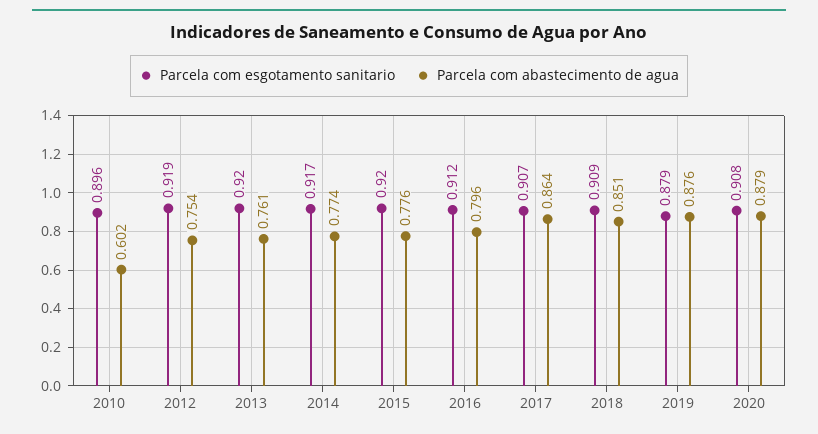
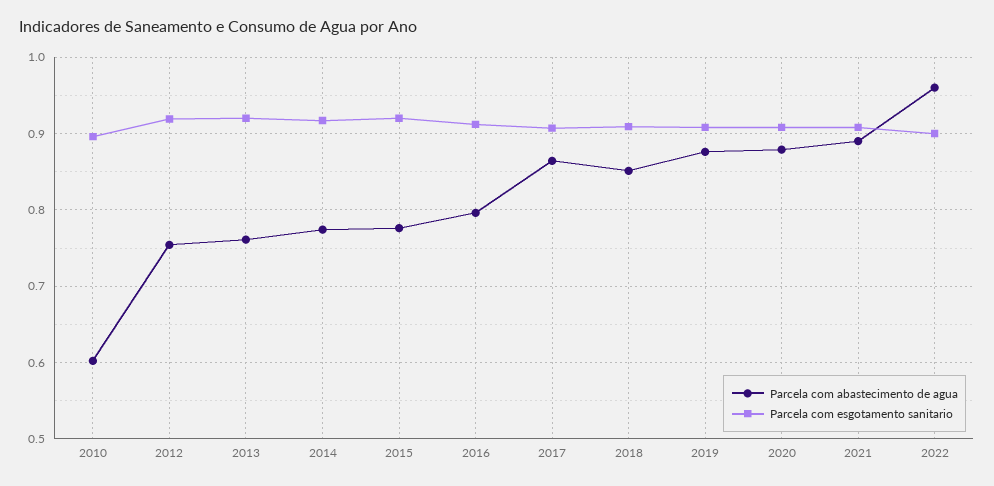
Parcela com esgotamento sanitario, 2019: 0.879 -> 0.91
Parcela com abastecimento de agua, 2021: none -> 0.89
Parcela com esgotamento sanitario, 2021: none -> 0.91
Parcela com abastecimento de agua, 2022: none -> 0.96
Parcela com esgotamento sanitario, 2022: none -> 0.9

